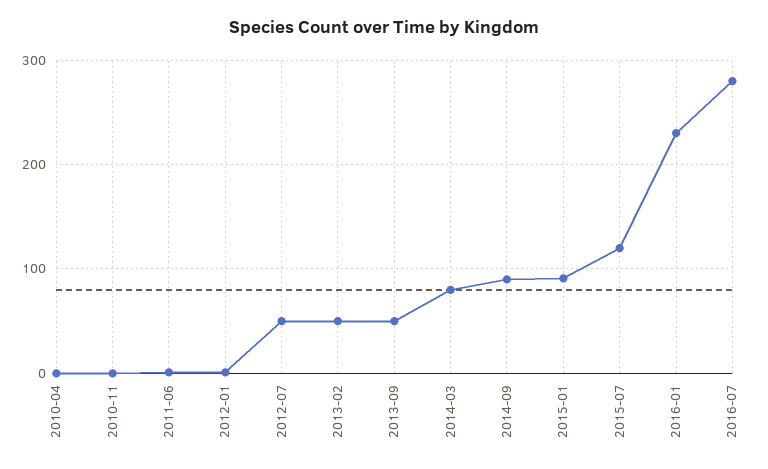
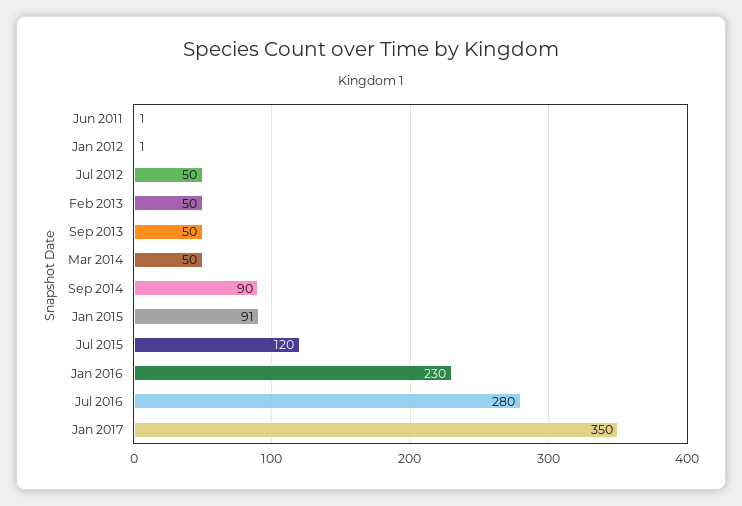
2010-04: 0 -> none
2010-11: 0 -> none
2014-03: 80 -> 50
Jan 2017: none -> 350

